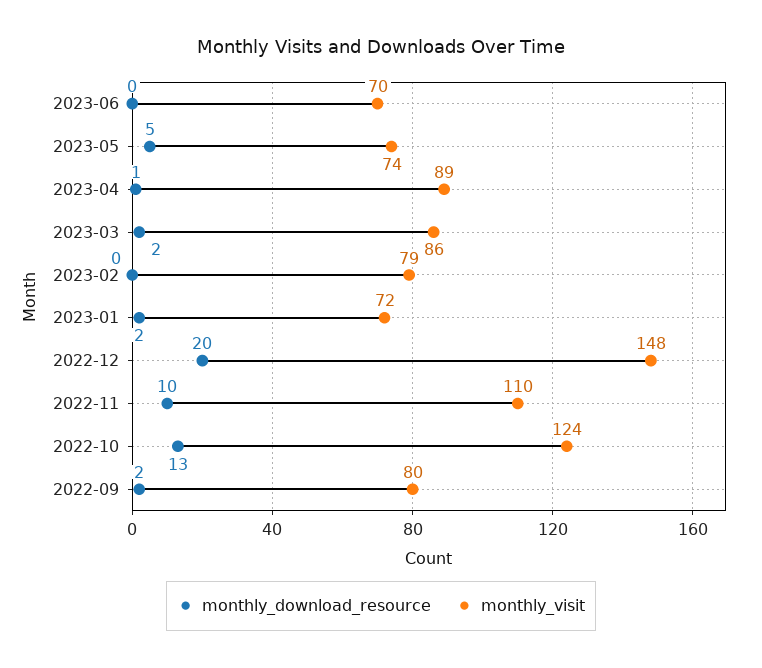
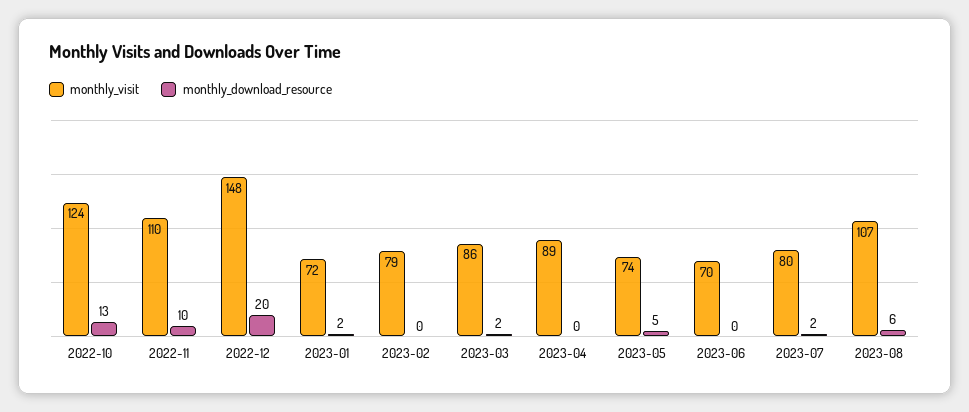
monthly_download_resource, 2023-04: 1 -> 0
monthly_download_resource, 2022-09: 2 -> none
monthly_visit, 2022-09: 80 -> none
monthly_visit, 2023-07: none -> 80
monthly_download_resource, 2023-07: none -> 2
monthly_visit, 2023-08: none -> 107
monthly_download_resource, 2023-08: none -> 6

